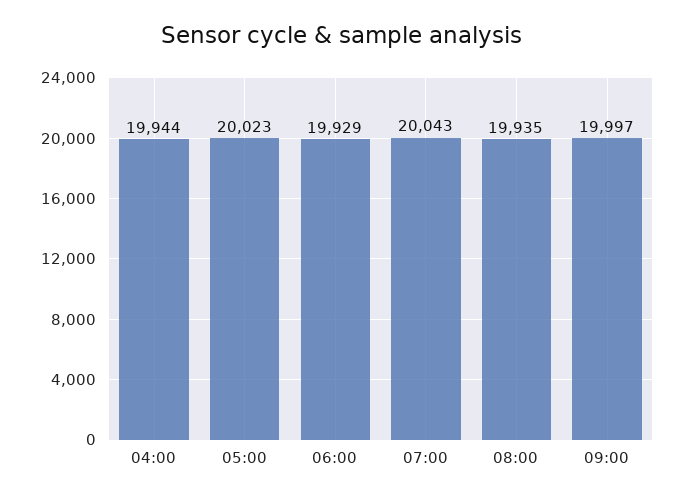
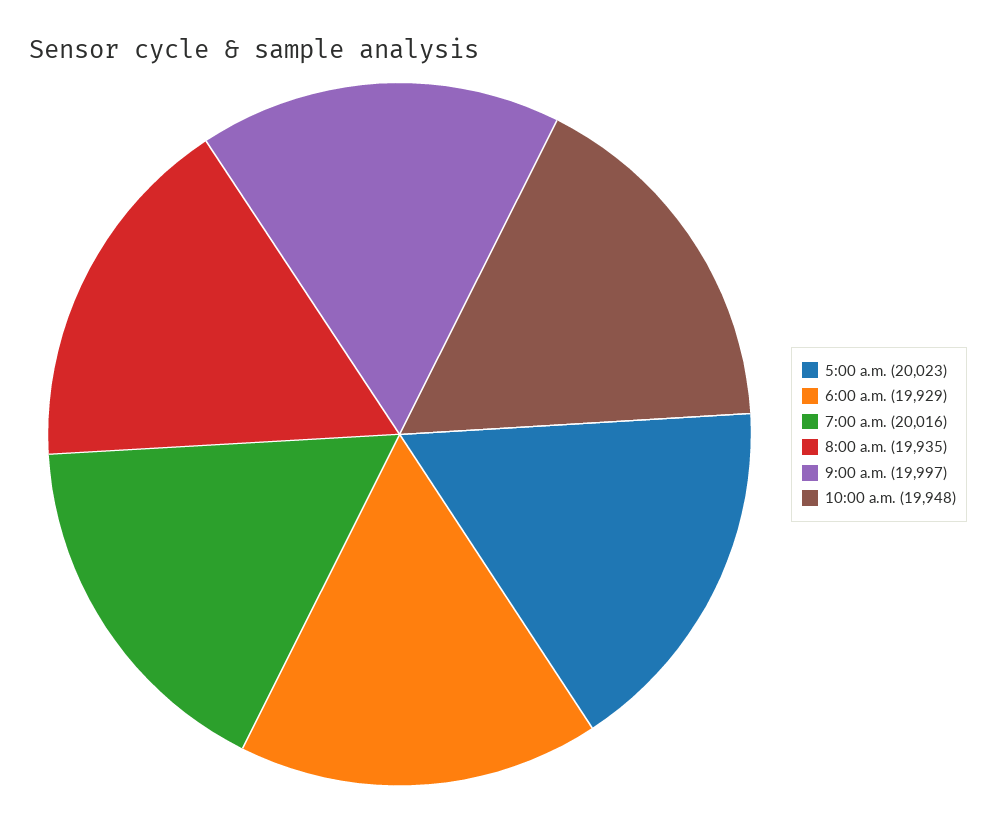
04:00: 19944 -> none
07:00: 20043 -> 20016
10:00 a.m.: none -> 19948

